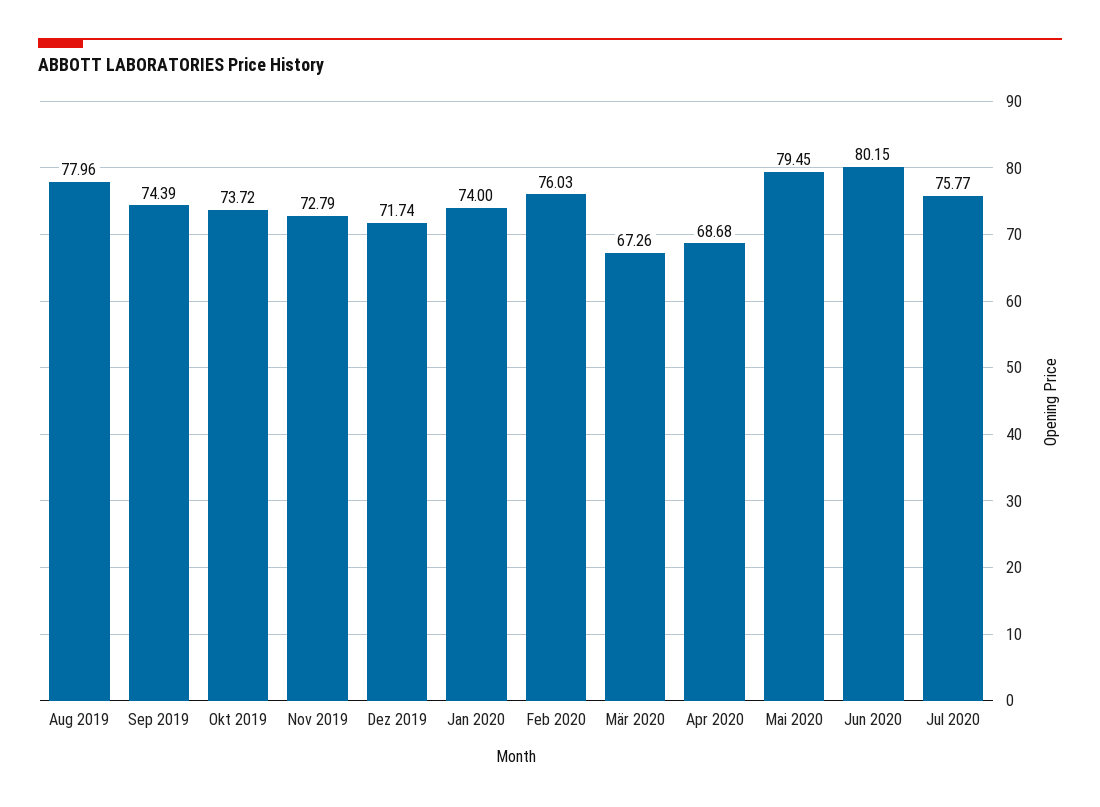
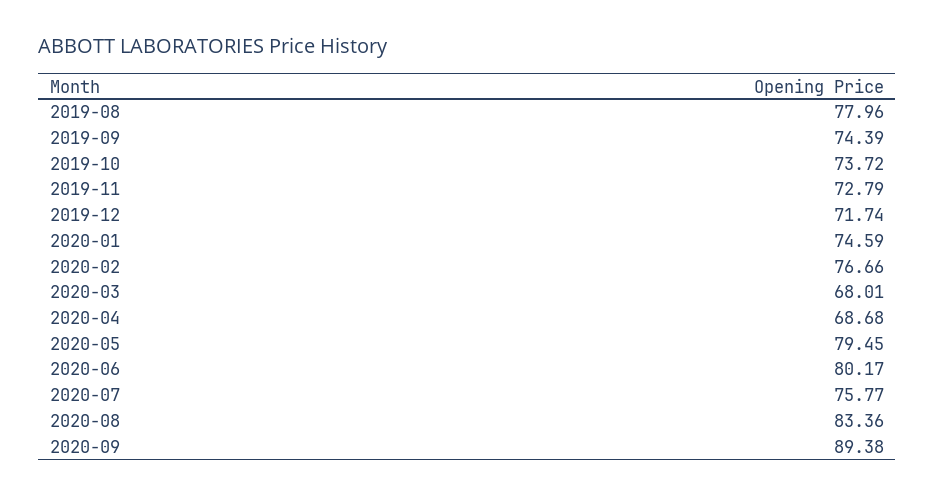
Jan 2020: 74 -> 74.59
Feb 2020: 76.03 -> 76.66
Mär 2020: 67.26 -> 68.01
Jun 2020: 80.15 -> 80.17
2020-08: none -> 83.36
2020-09: none -> 89.38

